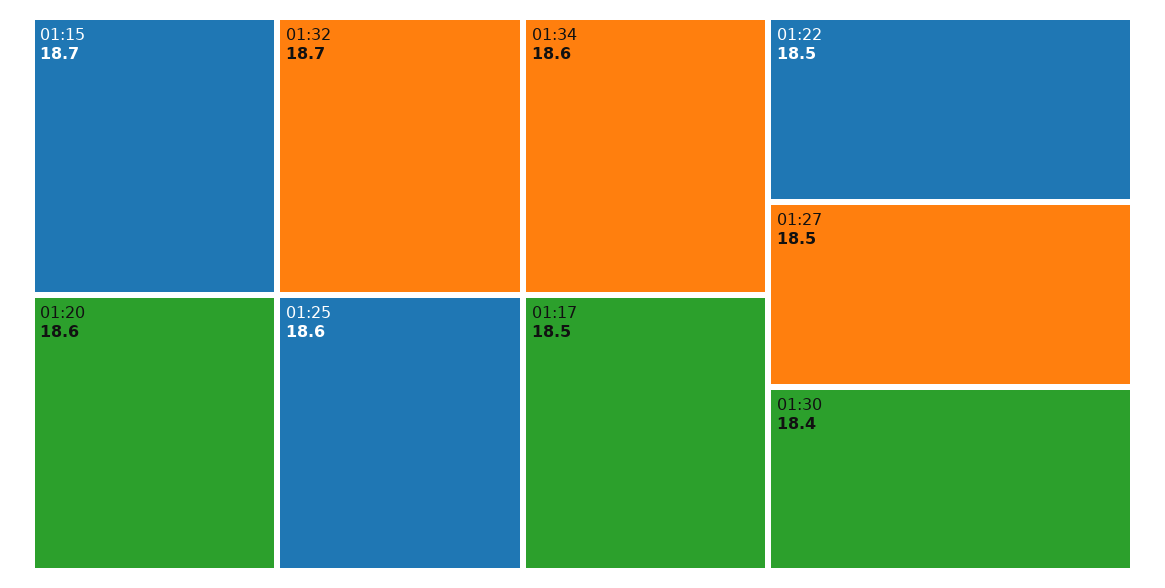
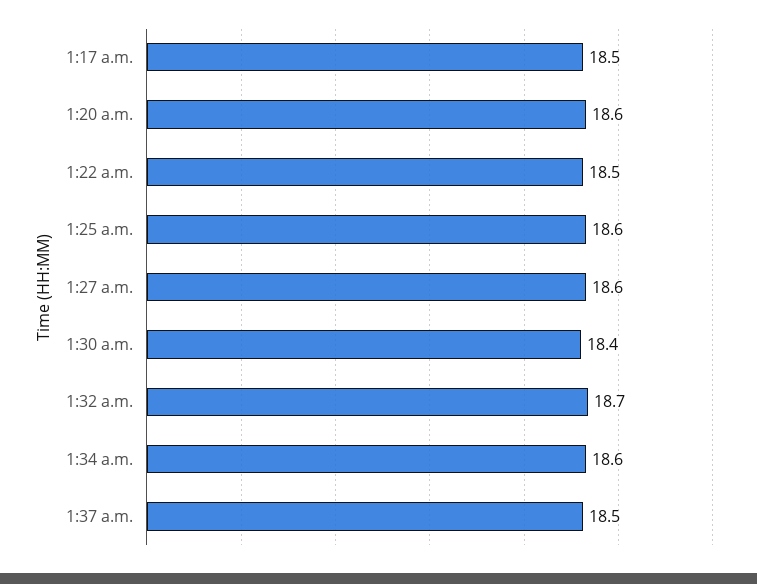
01:15: 18.7 -> none
01:27: 18.5 -> 18.6
1:37 a.m.: none -> 18.5

